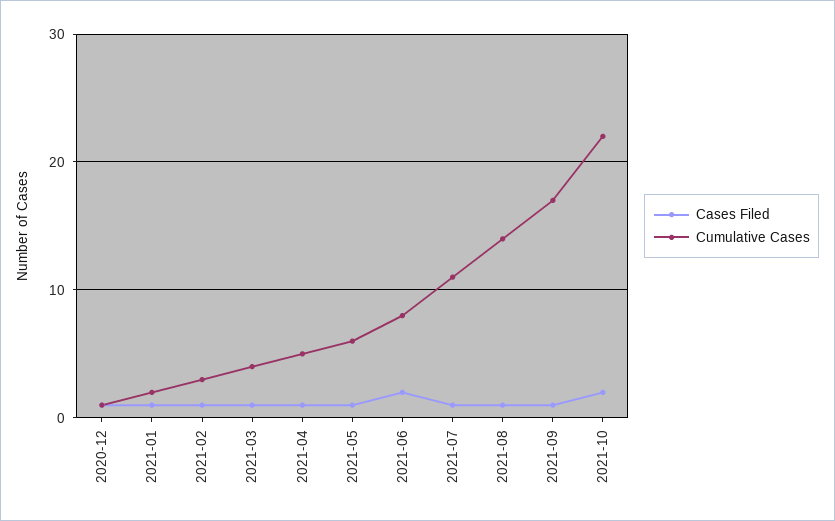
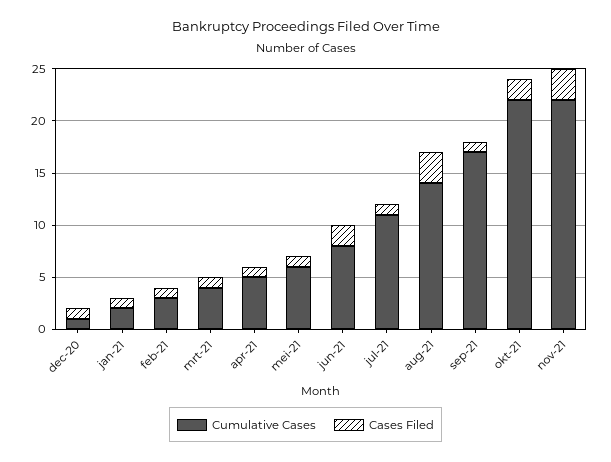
Cases Filed, 2021-08: 1 -> 3
Cumulative Cases, nov-21: none -> 22
Cases Filed, nov-21: none -> 3

